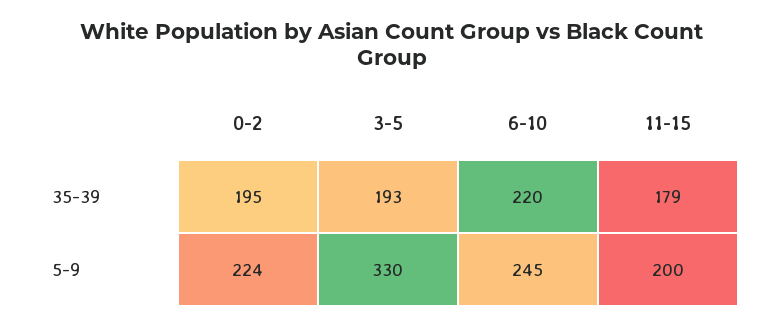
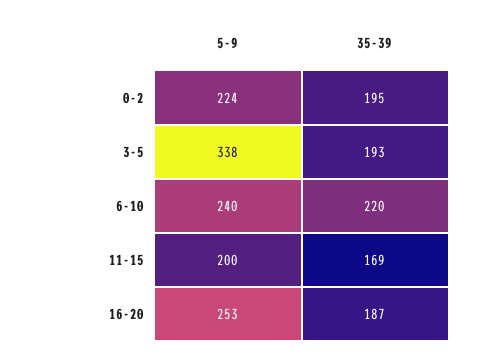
11-15, 35-39: 179 -> 169
3-5, 5-9: 330 -> 338
6-10, 5-9: 245 -> 240
16-20, 5-9: none -> 253
16-20, 35-39: none -> 187

